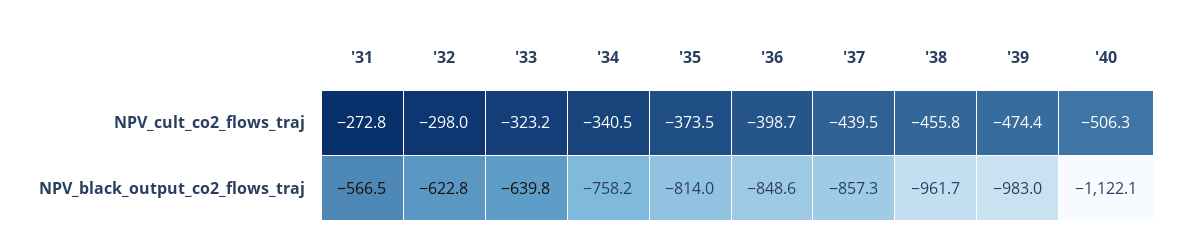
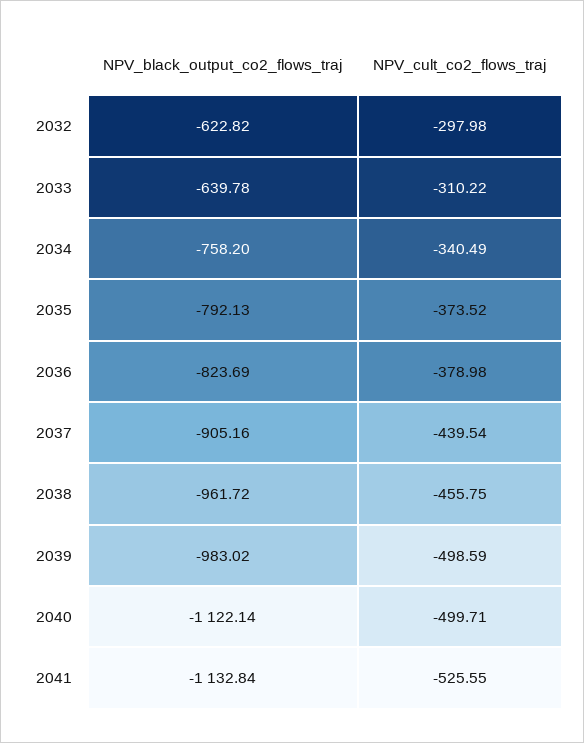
'31, NPV_cult_co2_flows_traj: -272.8 -> none
'33, NPV_cult_co2_flows_traj: -323.2 -> -310.22
'36, NPV_cult_co2_flows_traj: -398.7 -> -378.98
'39, NPV_cult_co2_flows_traj: -474.4 -> -498.59
'40, NPV_cult_co2_flows_traj: -506.3 -> -499.71
'31, NPV_black_output_co2_flows_traj: -566.5 -> none
'35, NPV_black_output_co2_flows_traj: -814 -> -792.13
'36, NPV_black_output_co2_flows_traj: -848.6 -> -823.69
'37, NPV_black_output_co2_flows_traj: -857.3 -> -905.16
2041, NPV_black_output_co2_flows_traj: none -> -1132.84
2041, NPV_cult_co2_flows_traj: none -> -525.55

